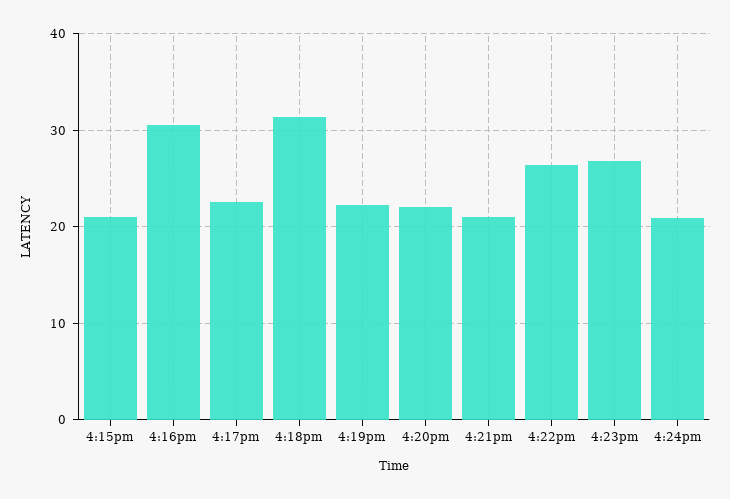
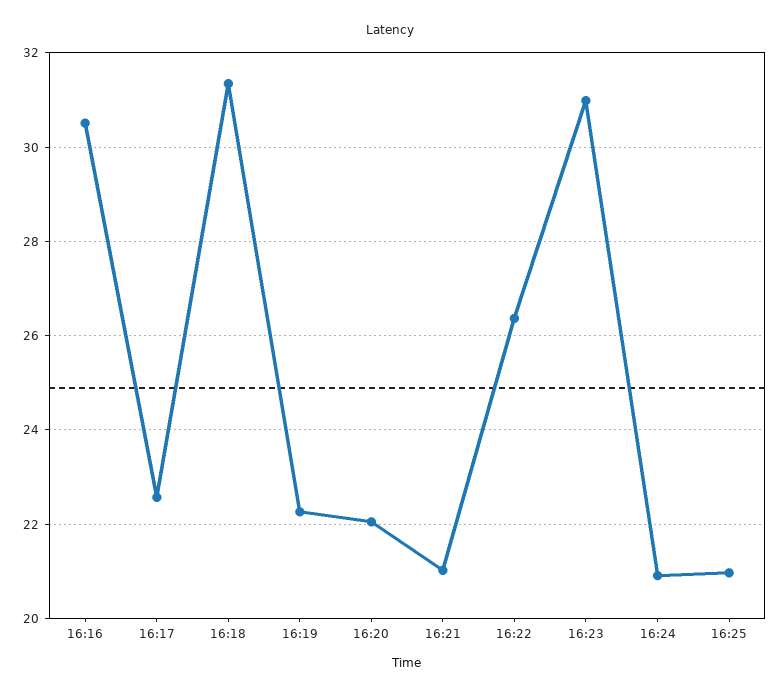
4:15pm: 21 -> none
4:23pm: 27 -> 31
16:25: none -> 21

